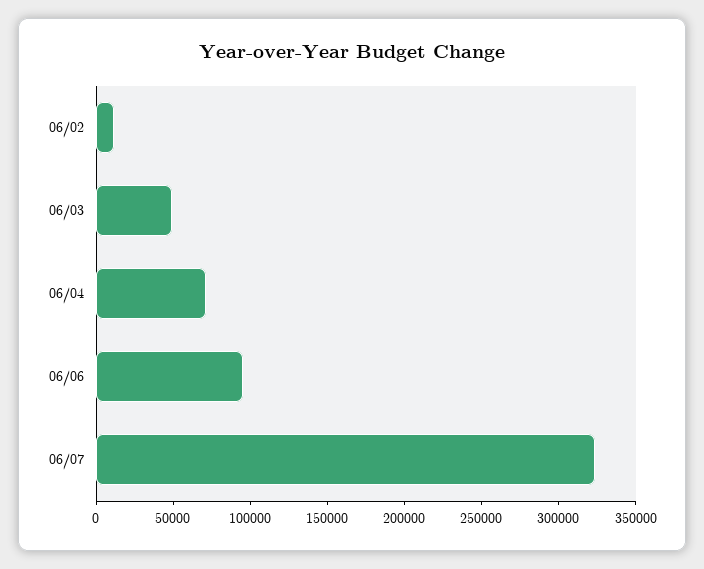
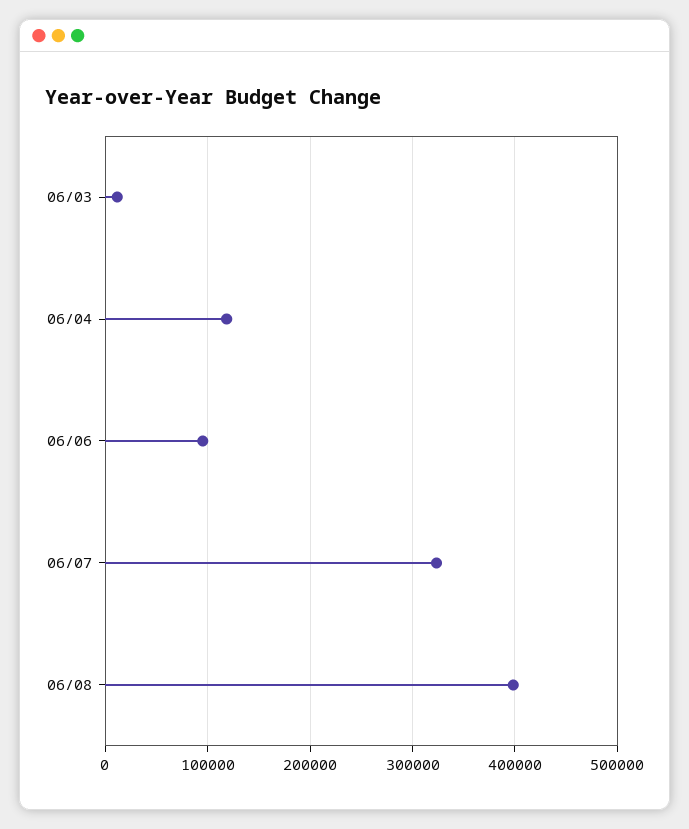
06/02: 10000 -> none
06/03: 50000 -> 10000
06/04: 70000 -> 120000
06/08: none -> 400000

